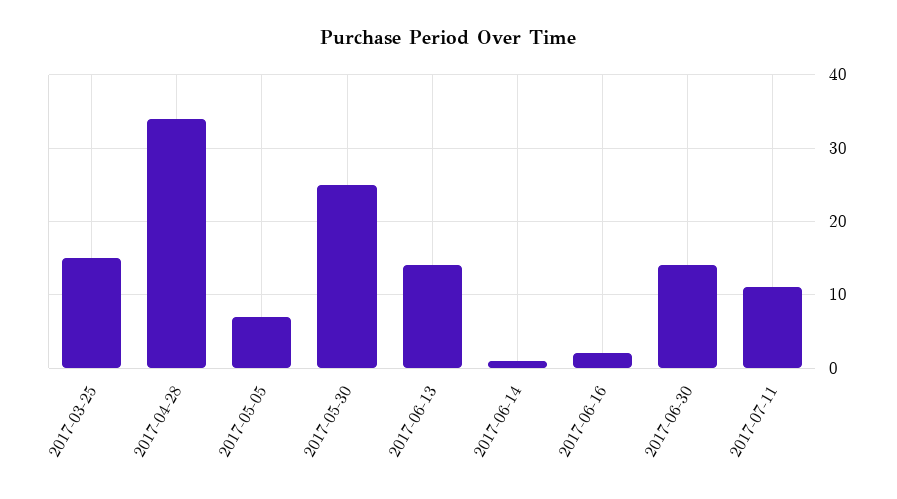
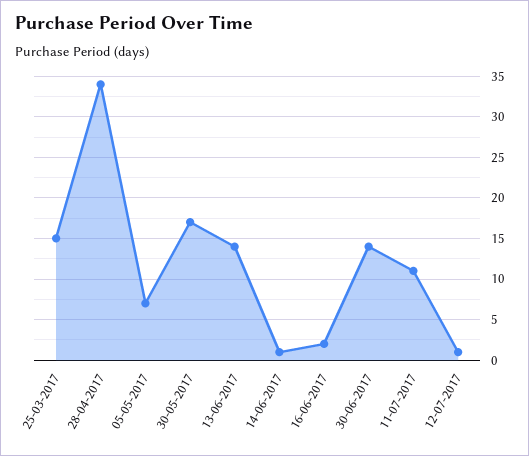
2017-05-30: 25 -> 17
12-07-2017: none -> 1

